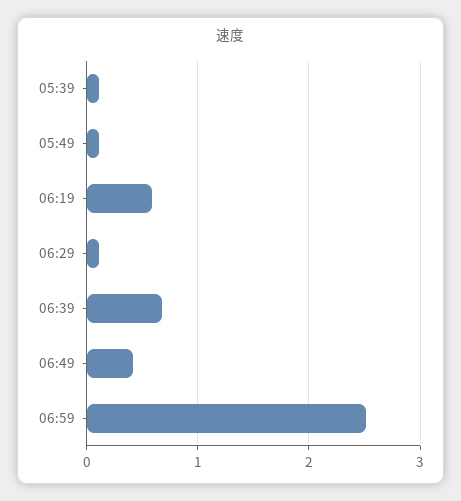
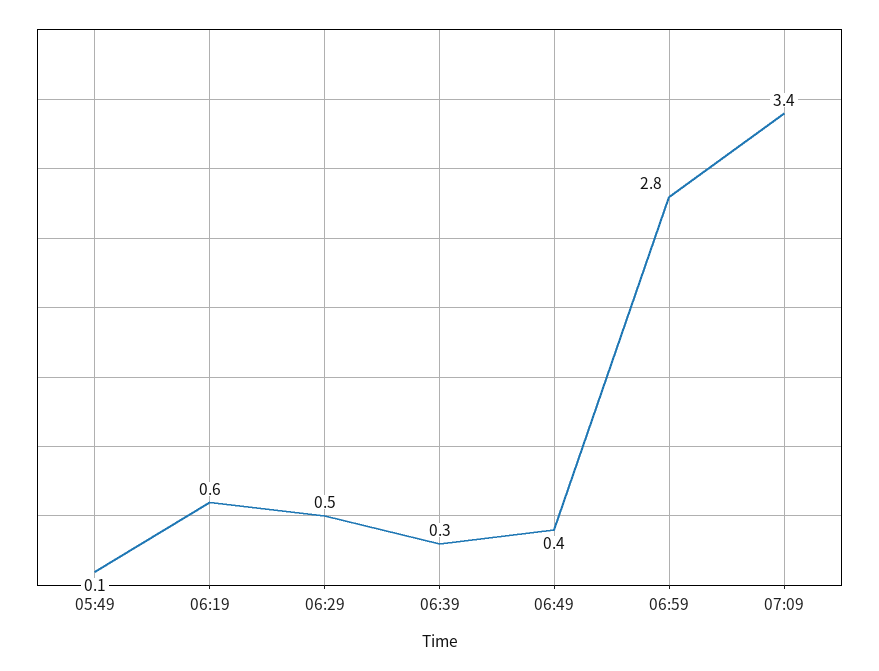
05:39: 0.1 -> none
06:29: 0.1 -> 0.5
06:39: 0.7 -> 0.3
06:59: 2.5 -> 2.8
07:09: none -> 3.4

